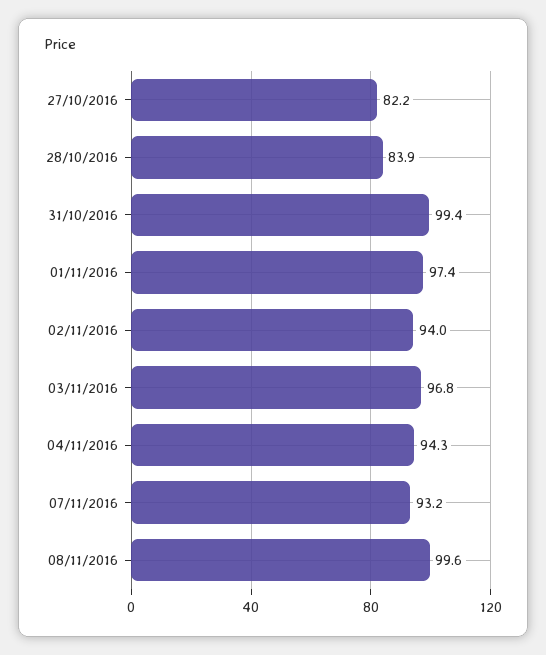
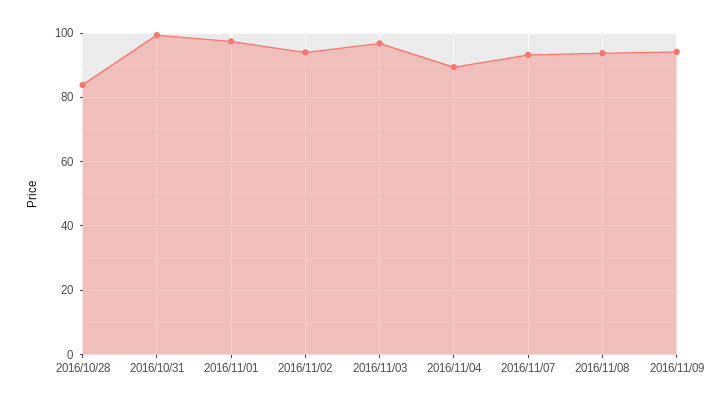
27/10/2016: 82.2 -> none
04/11/2016: 94.3 -> 90
08/11/2016: 99.6 -> 94
2016/11/09: none -> 94

